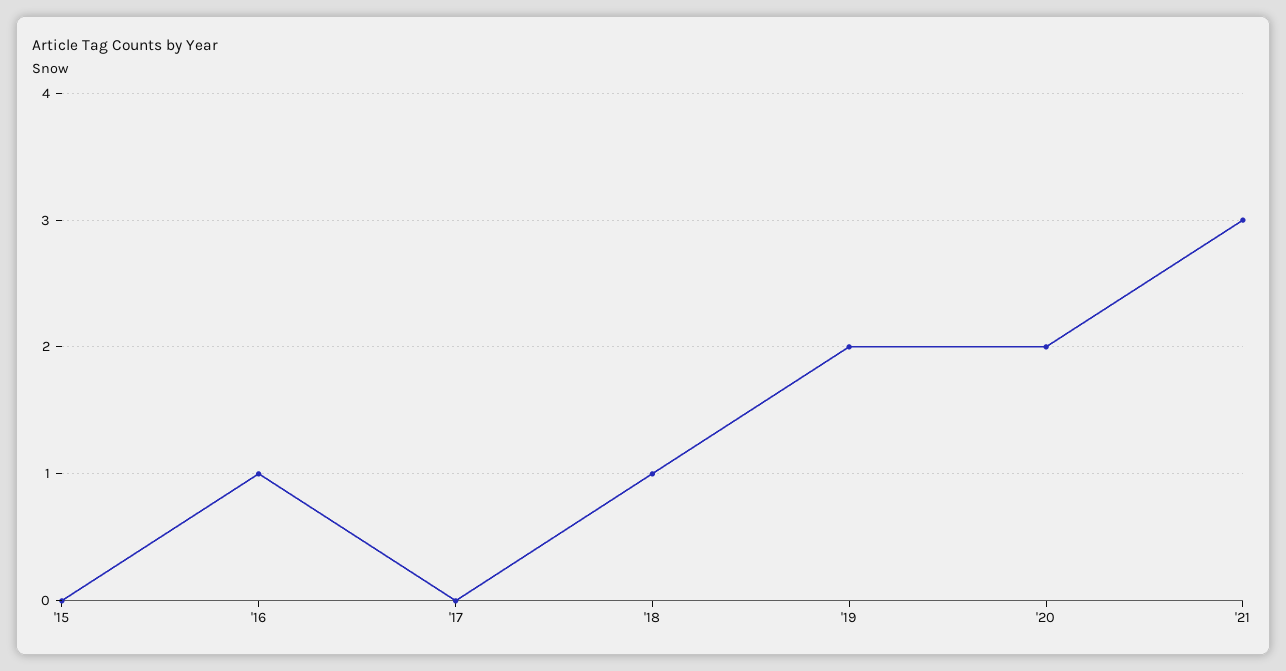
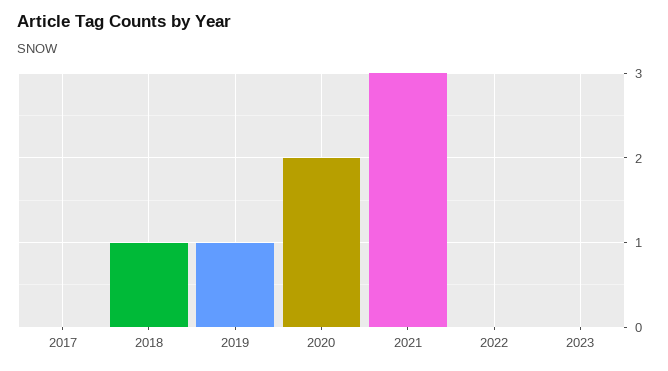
'15: 0 -> none
'16: 1 -> none
'19: 2 -> 1
2022: none -> 0
2023: none -> 0

